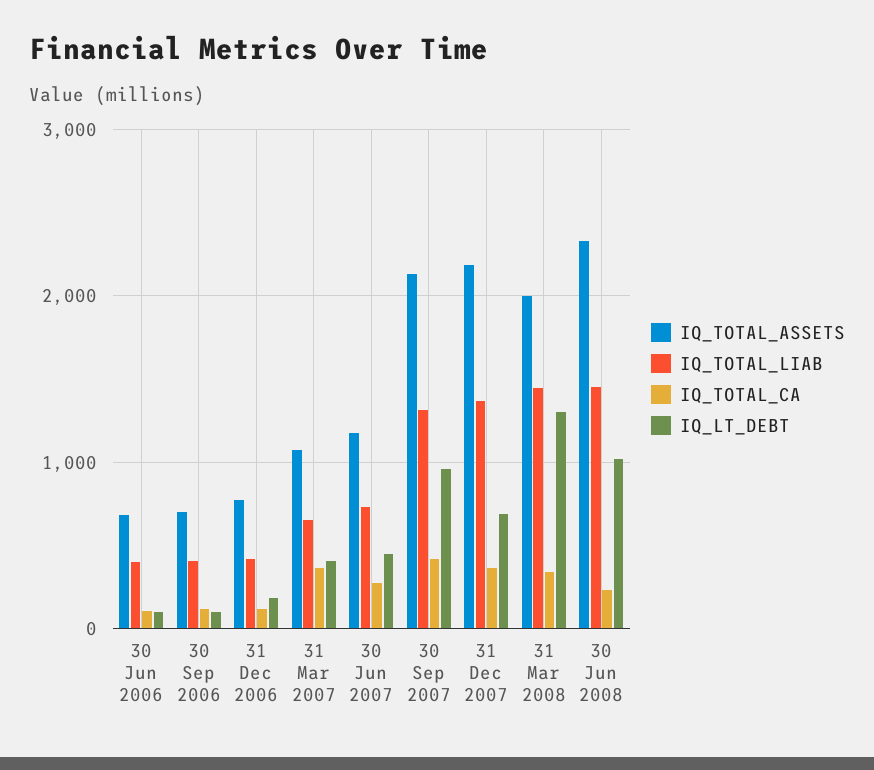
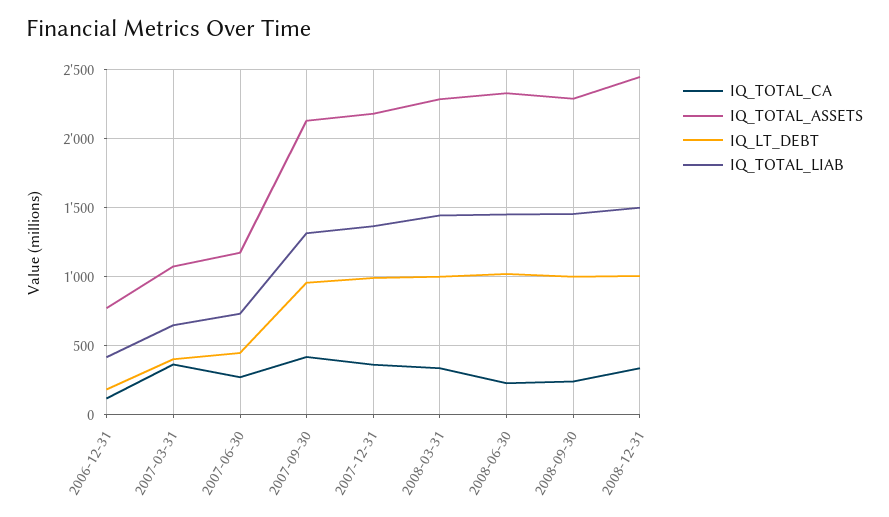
IQ_TOTAL_ASSETS, 30 Jun 2006: 700 -> none
IQ_TOTAL_LIAB, 30 Jun 2006: 400 -> none
IQ_TOTAL_CA, 30 Jun 2006: 100 -> none
IQ_LT_DEBT, 30 Jun 2006: 100 -> none
IQ_TOTAL_ASSETS, 30 Sep 2006: 700 -> none
IQ_TOTAL_LIAB, 30 Sep 2006: 400 -> none
IQ_TOTAL_CA, 30 Sep 2006: 100 -> none
IQ_LT_DEBT, 30 Sep 2006: 100 -> none
IQ_LT_DEBT, 31 Dec 2007: 700 -> 1000
IQ_TOTAL_ASSETS, 31 Mar 2008: 2000 -> 2300
IQ_LT_DEBT, 31 Mar 2008: 1300 -> 1000
IQ_TOTAL_CA, 2008-09-30: none -> 250
IQ_TOTAL_ASSETS, 2008-09-30: none -> 2300
IQ_LT_DEBT, 2008-09-30: none -> 1000
IQ_TOTAL_LIAB, 2008-09-30: none -> 1450
IQ_TOTAL_CA, 2008-12-31: none -> 350
IQ_TOTAL_ASSETS, 2008-12-31: none -> 2450
IQ_LT_DEBT, 2008-12-31: none -> 1000
IQ_TOTAL_LIAB, 2008-12-31: none -> 1500

